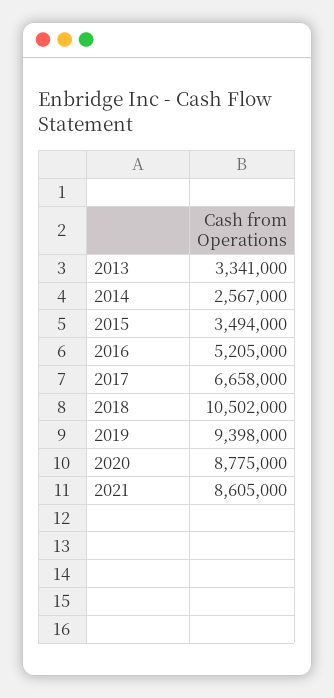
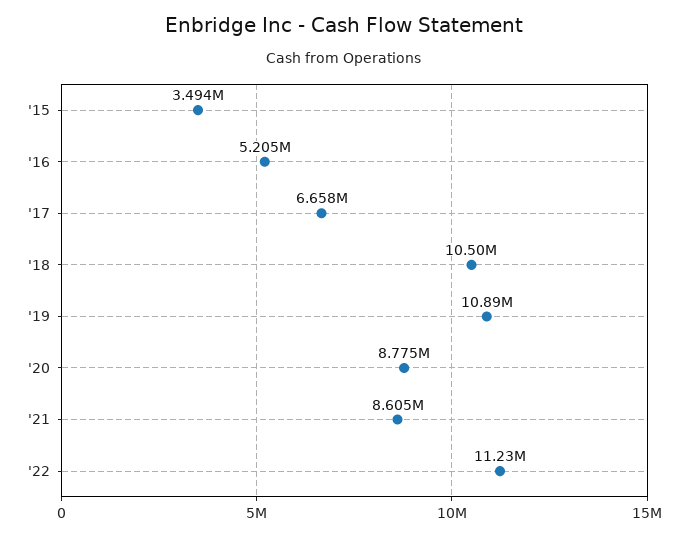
2013: 3341000 -> none
2014: 2567000 -> none
2019: 9398000 -> 10890000
'22: none -> 11230000

